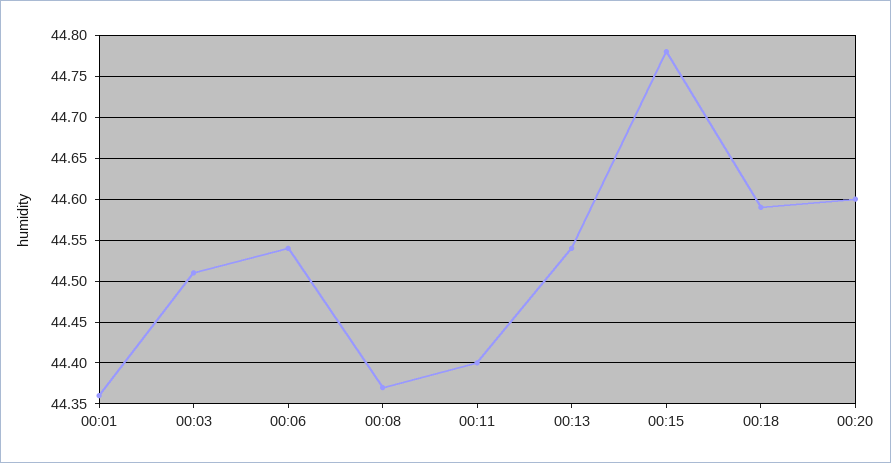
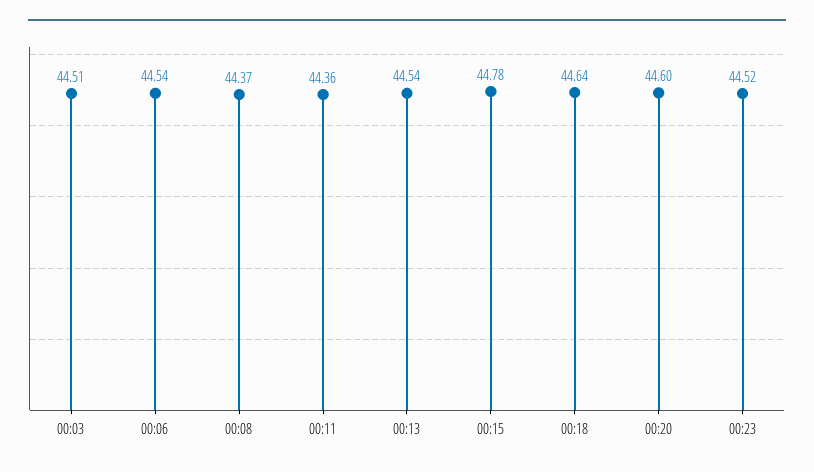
00:01: 44.36 -> none
00:11: 44.4 -> 44.36
00:18: 44.59 -> 44.64
00:23: none -> 44.52

